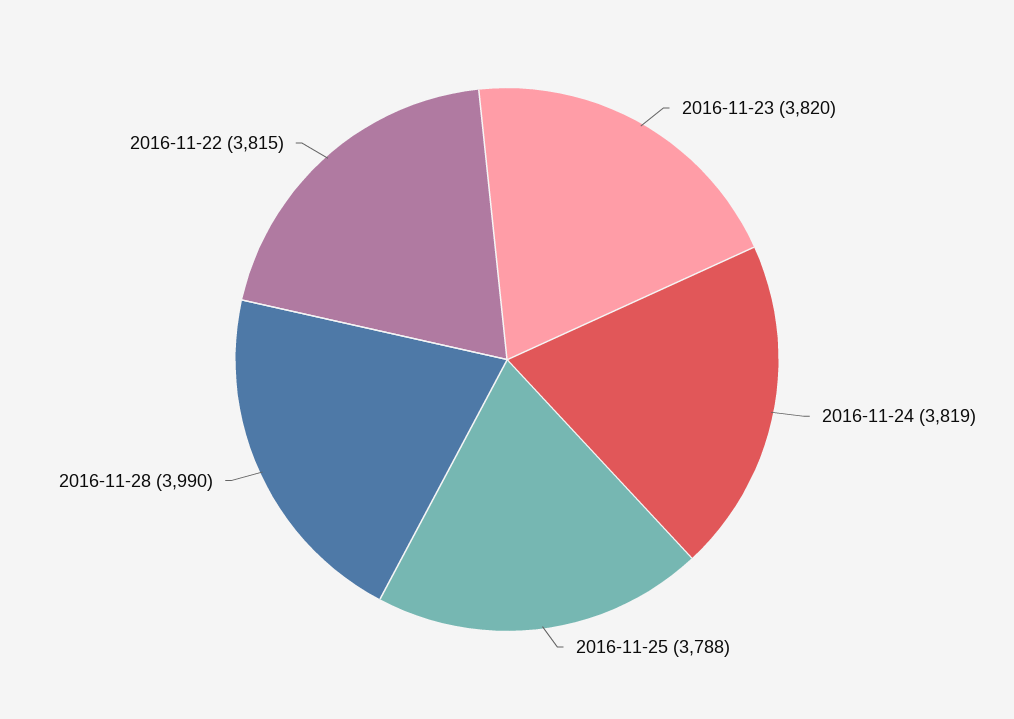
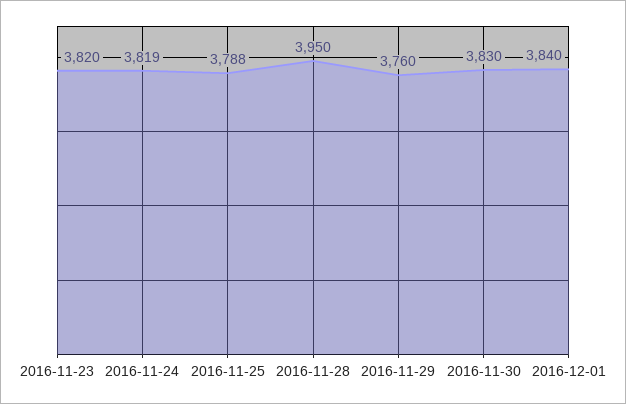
2016-11-28: 3990 -> 3950
2016-11-22: 3815 -> none
2016-11-29: none -> 3760
2016-11-30: none -> 3830
2016-12-01: none -> 3840

